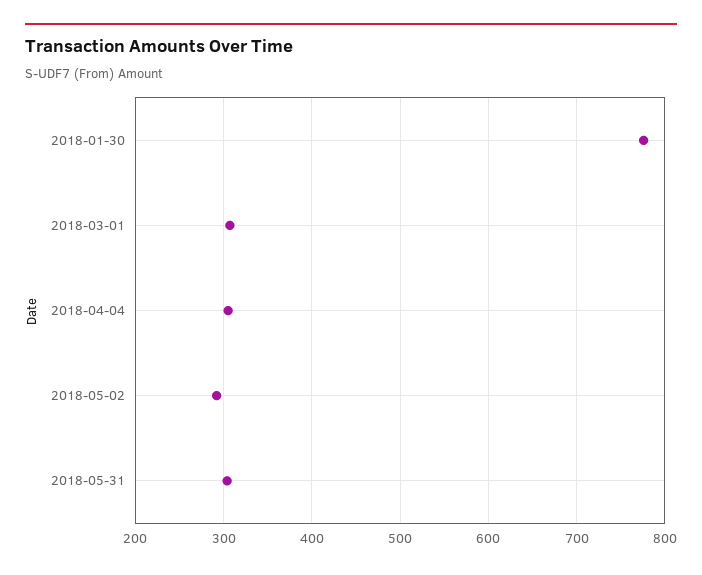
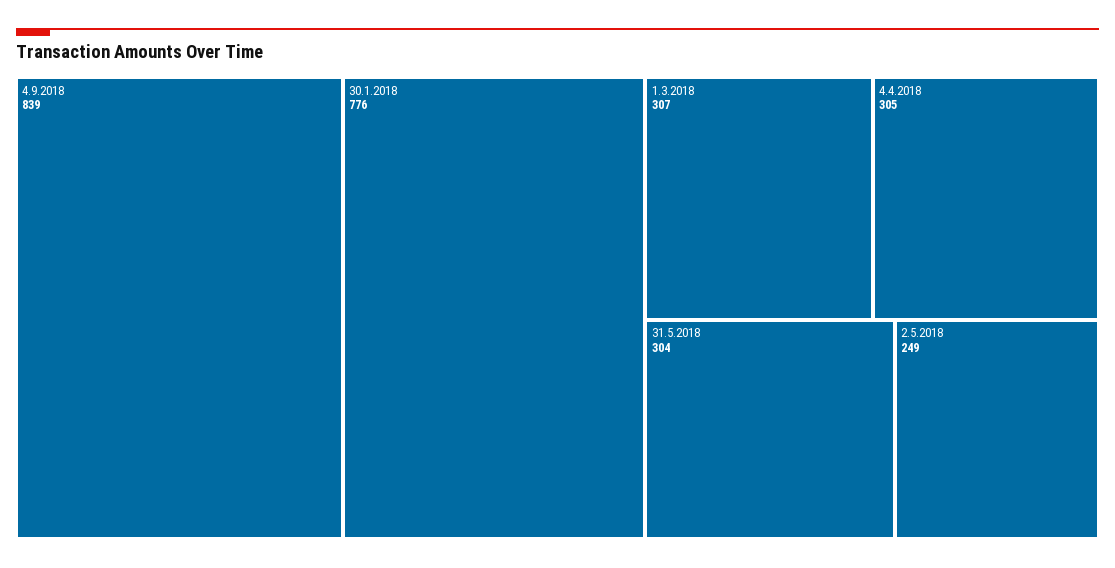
2018-05-02: 290 -> 249
4.9.2018: none -> 839

